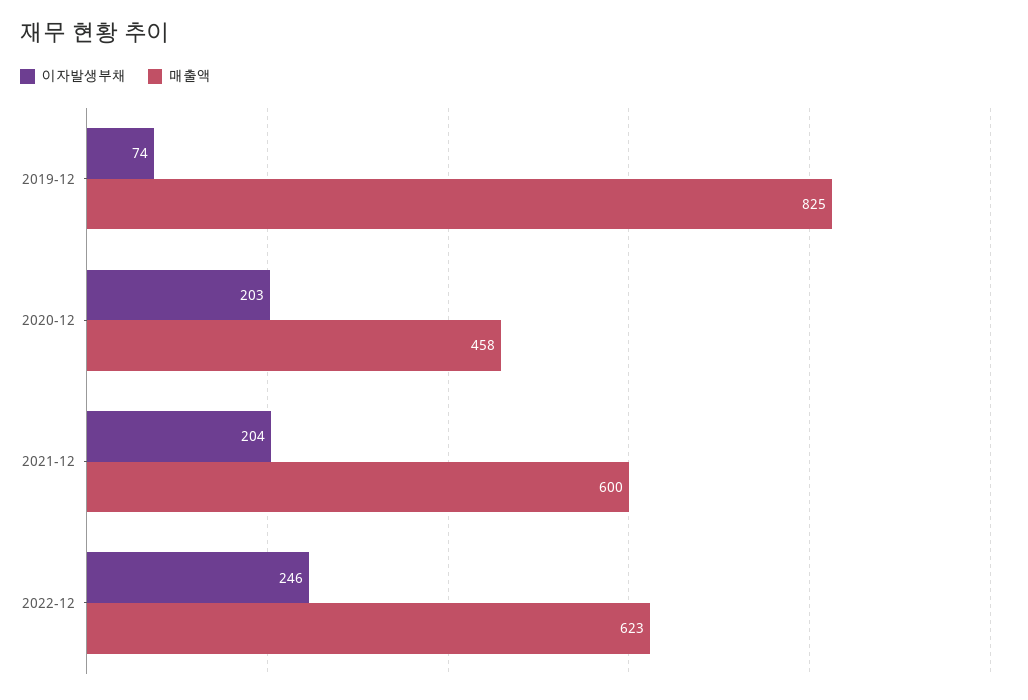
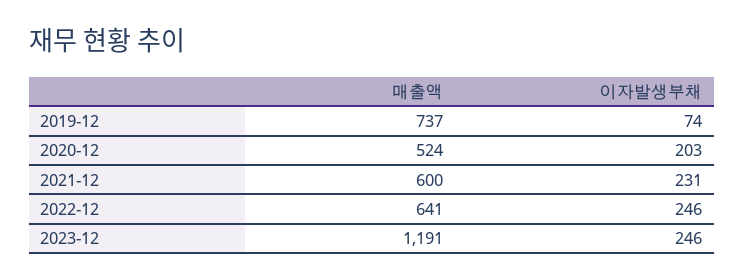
매출액, 2019-12: 825 -> 737
매출액, 2020-12: 458 -> 524
이자발생부채, 2021-12: 204 -> 231
매출액, 2022-12: 623 -> 641
매출액, 2023-12: none -> 1191
이자발생부채, 2023-12: none -> 246

